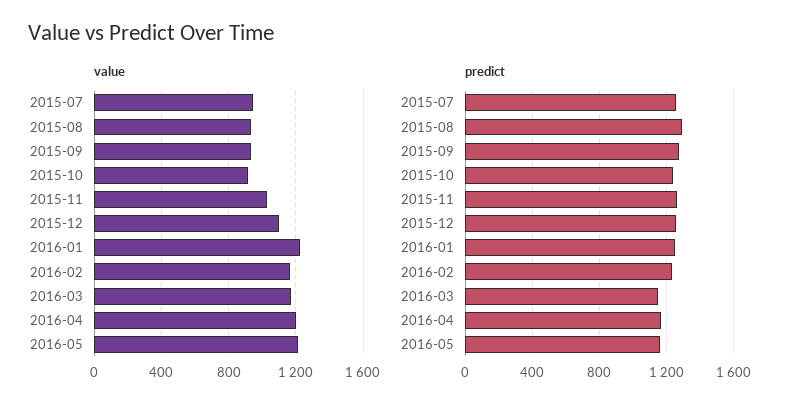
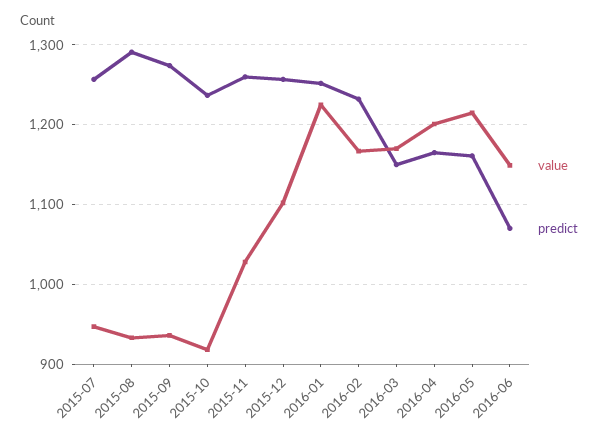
value, 2016-06: none -> 1150
predict, 2016-06: none -> 1070

